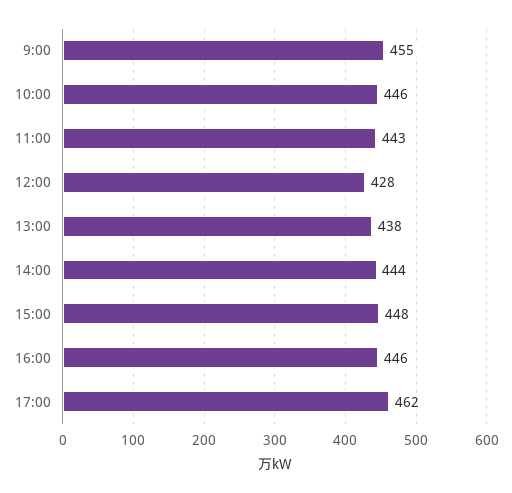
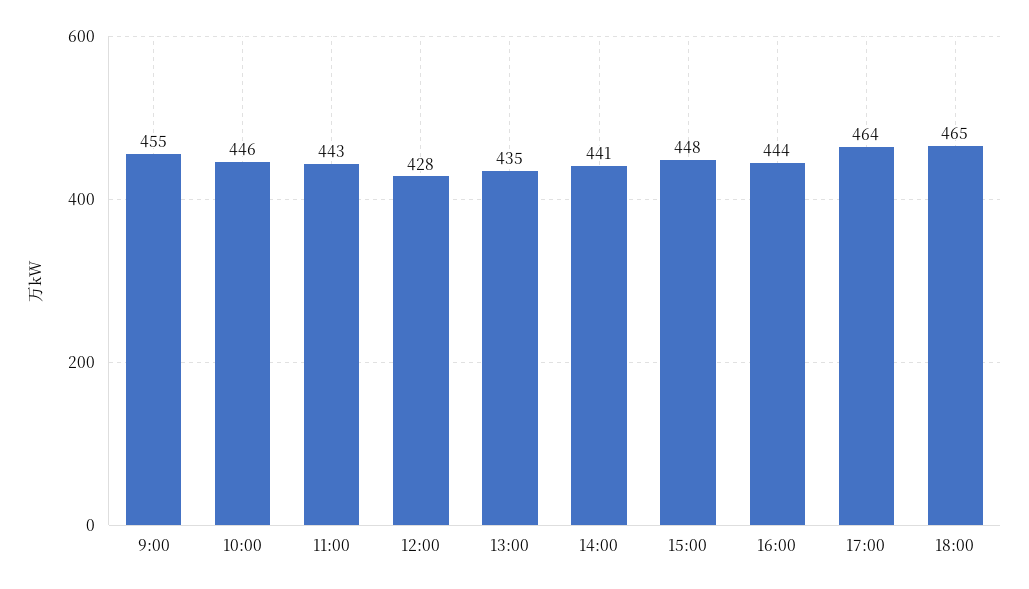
13:00: 438 -> 435
14:00: 444 -> 441
16:00: 446 -> 444
17:00: 462 -> 464
18:00: none -> 465

